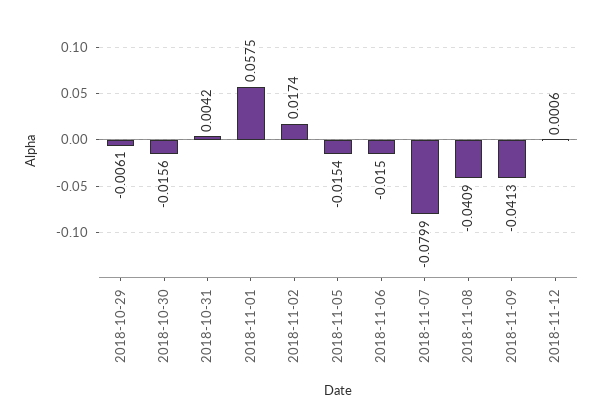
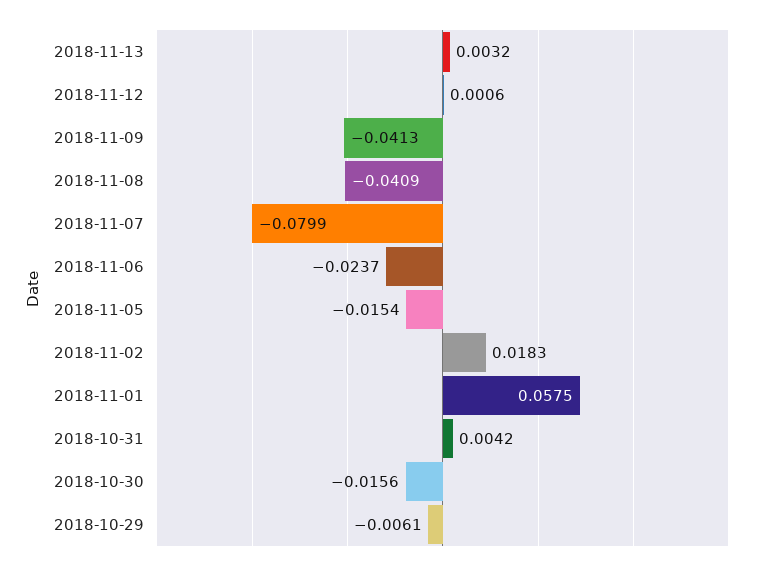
2018-11-02: 0.0174 -> 0.0183
2018-11-06: -0.015 -> -0.0237
2018-11-13: none -> 0.0032

